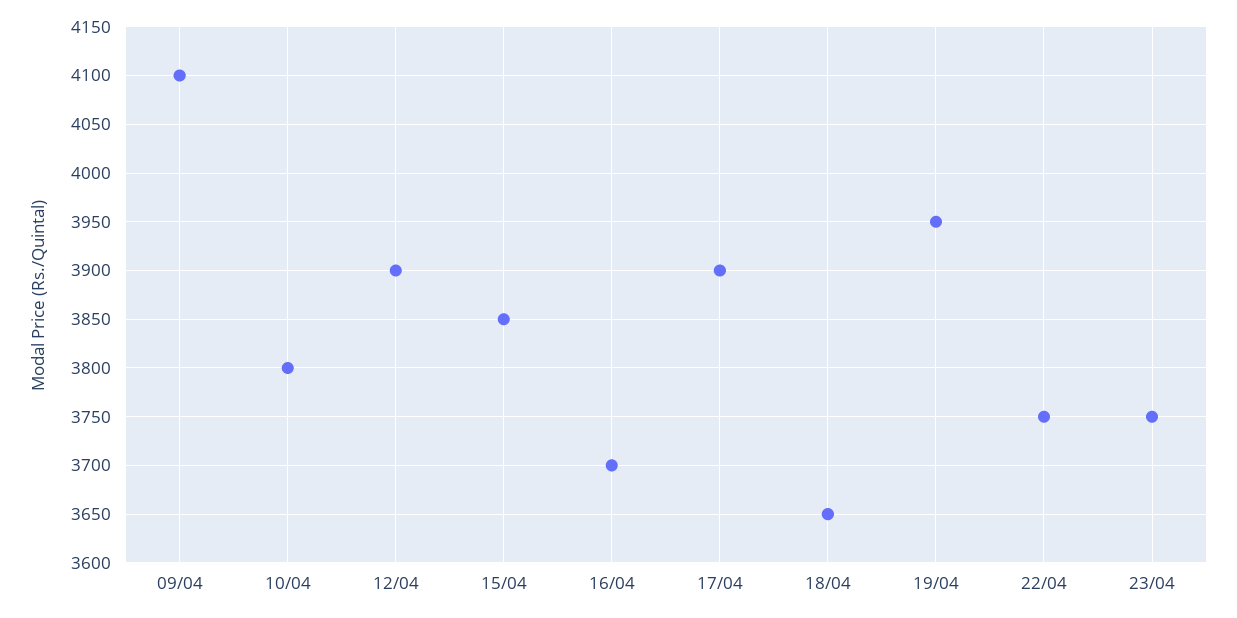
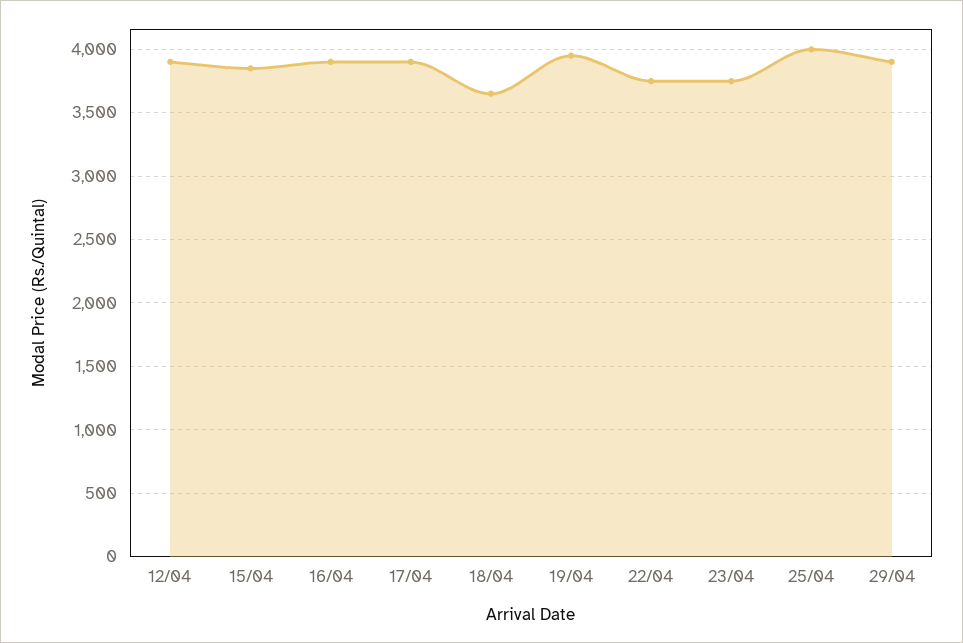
09/04: 4100 -> none
10/04: 3800 -> none
16/04: 3700 -> 3900
25/04: none -> 4000
29/04: none -> 3900

